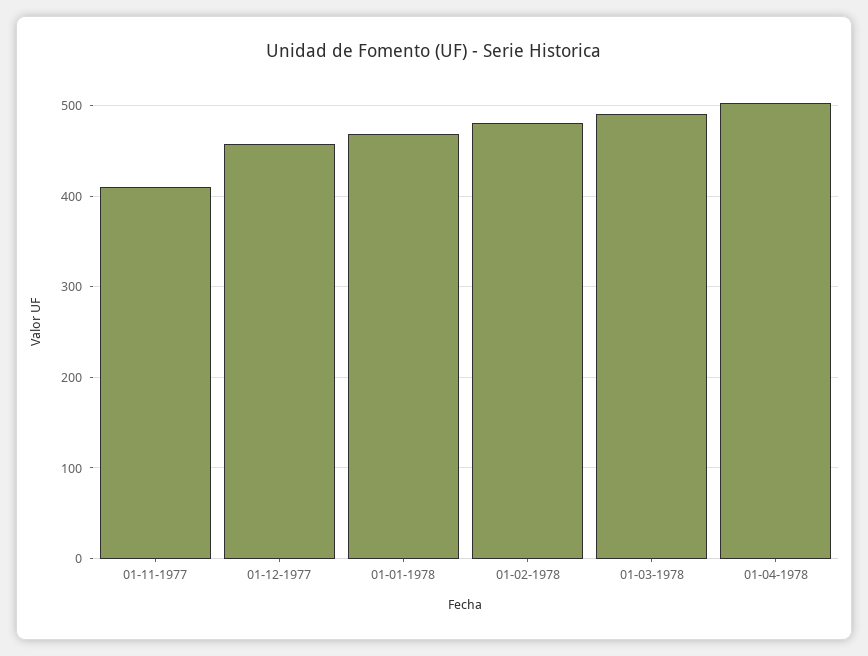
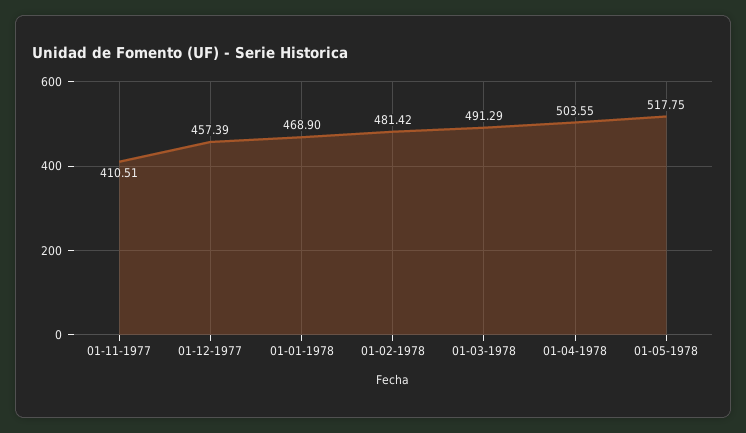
01-05-1978: none -> 517.75

